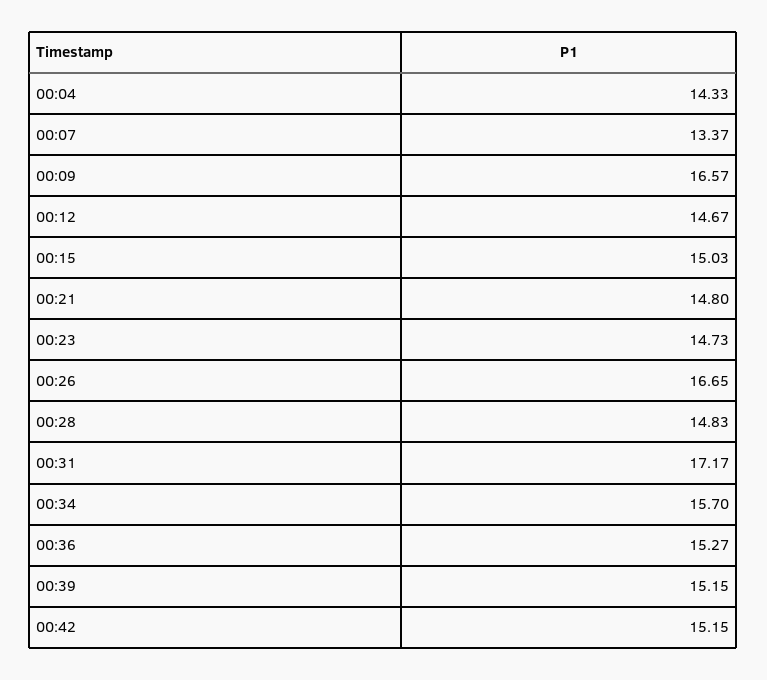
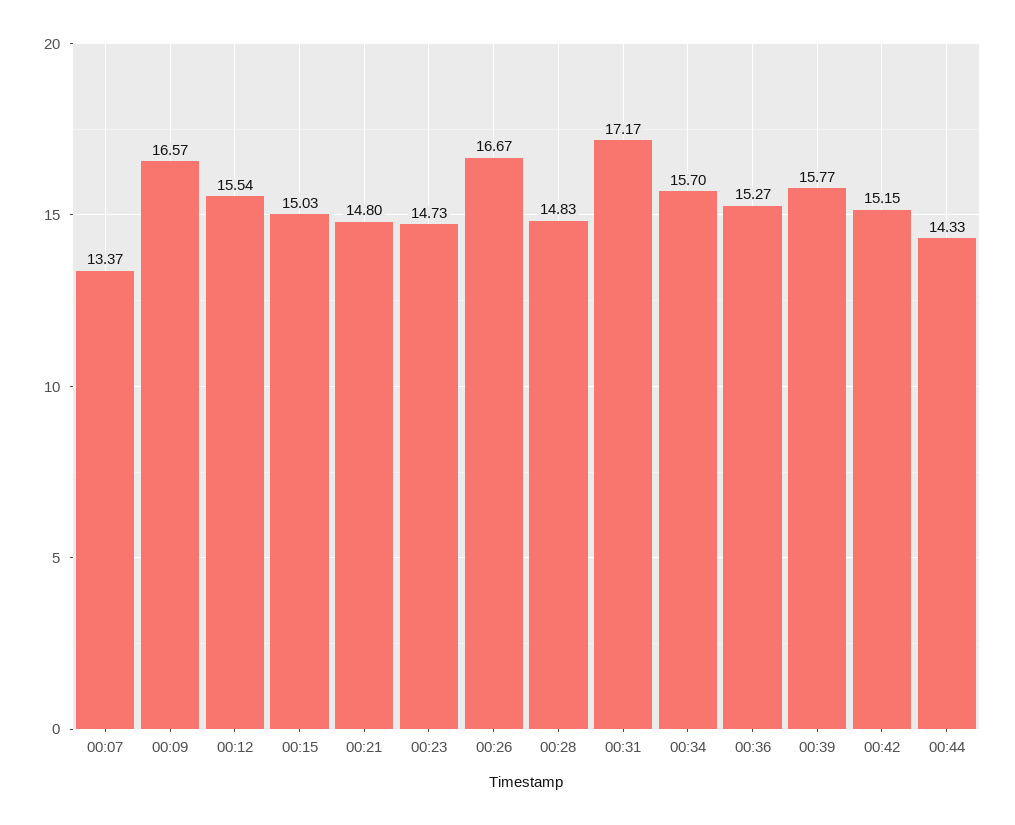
00:04: 14.33 -> none
00:12: 14.67 -> 15.54
00:26: 16.65 -> 16.67
00:39: 15.15 -> 15.77
00:44: none -> 14.33

